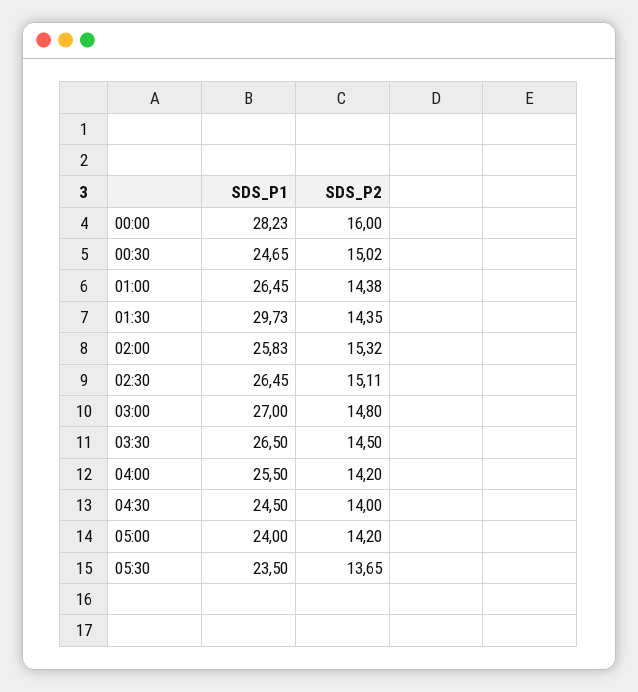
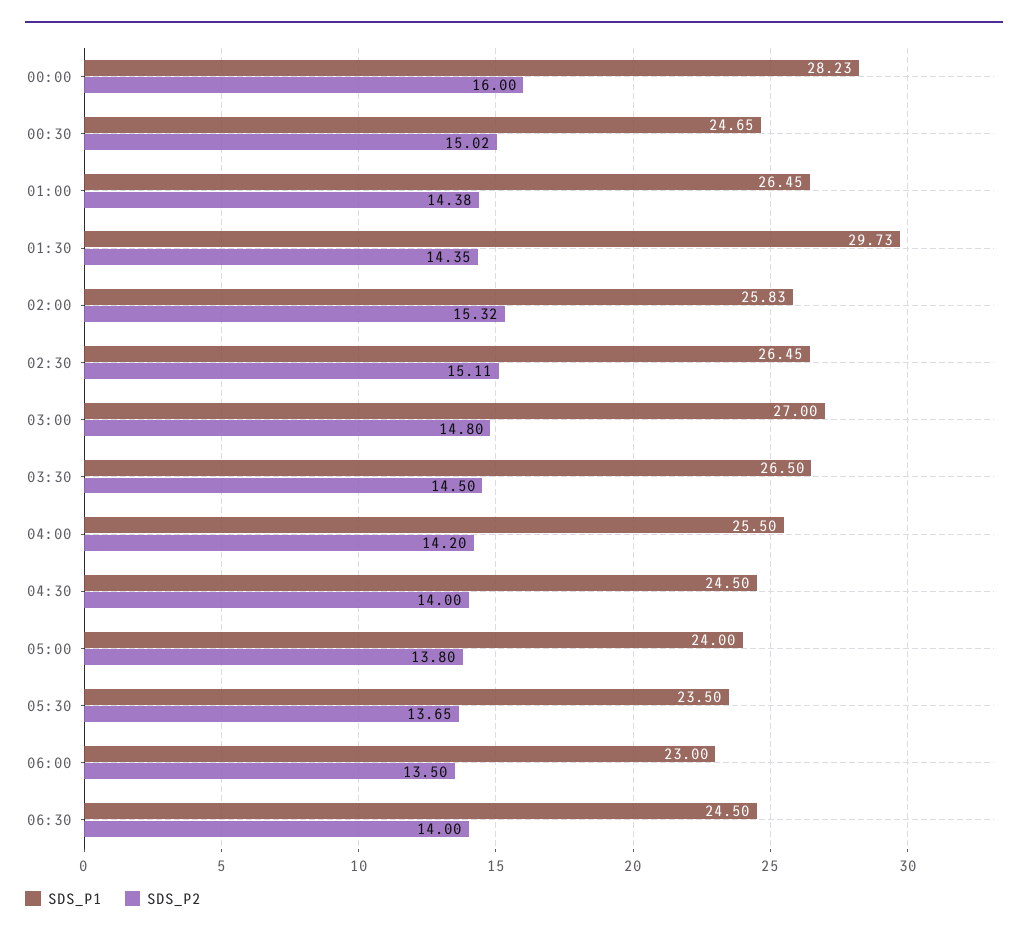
SDS_P2, 05:00: 14.2 -> 13.8
SDS_P1, 06:00: none -> 23
SDS_P2, 06:00: none -> 13.5
SDS_P1, 06:30: none -> 24.5
SDS_P2, 06:30: none -> 14

